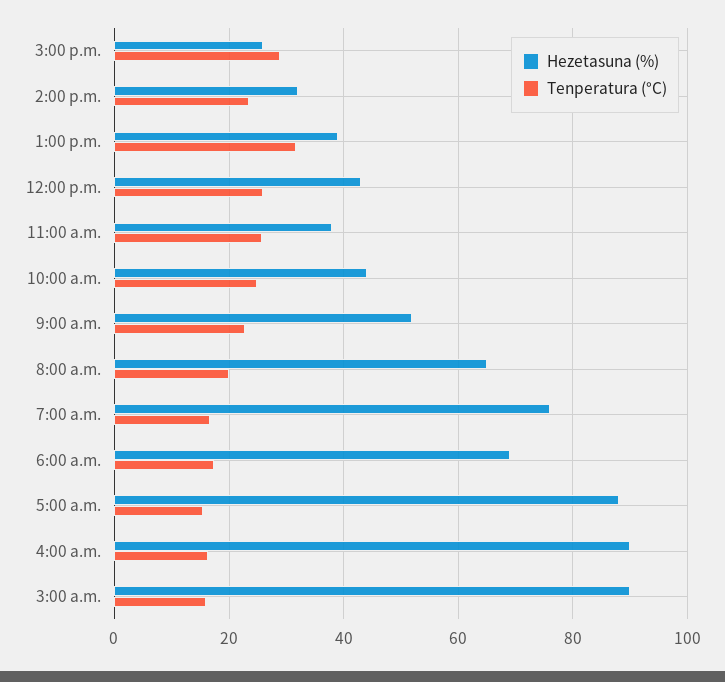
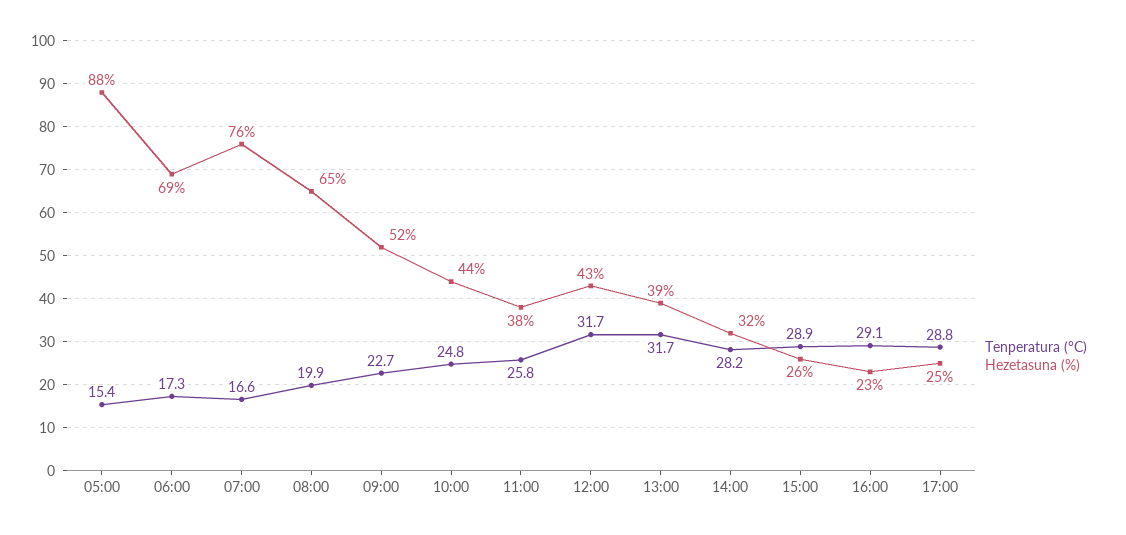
Tenperatura (°C), 2:00 p.m.: 24 -> 28.2
Tenperatura (°C), 12:00 p.m.: 26 -> 31.7
Hezetasuna (%), 4:00 a.m.: 90 -> none
Tenperatura (°C), 4:00 a.m.: 16 -> none
Hezetasuna (%), 3:00 a.m.: 90 -> none
Tenperatura (°C), 3:00 a.m.: 16 -> none
Tenperatura (°C), 16:00: none -> 29.1
Hezetasuna (%), 16:00: none -> 23
Tenperatura (°C), 17:00: none -> 28.8
Hezetasuna (%), 17:00: none -> 25

